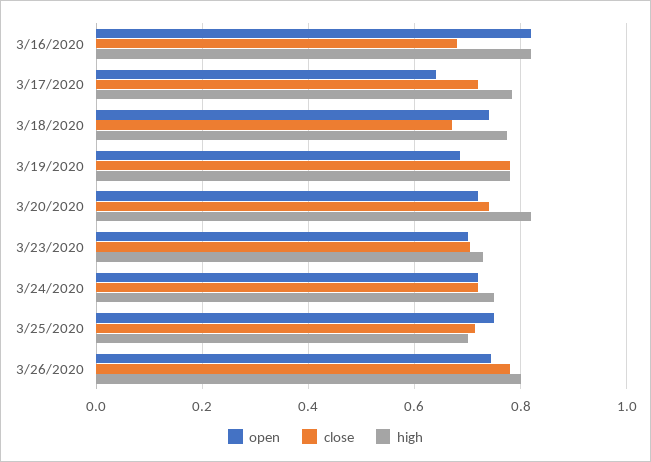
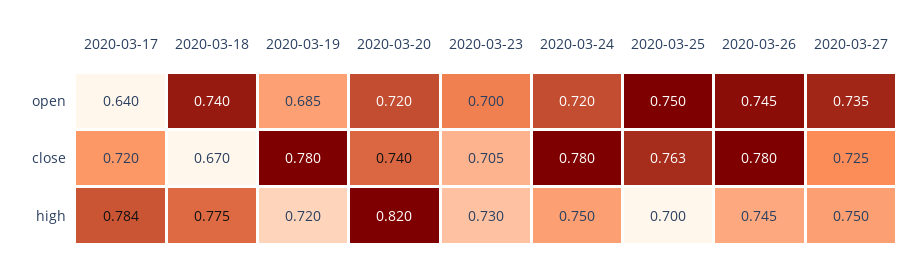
open, 3/16/2020: 0.82 -> none
close, 3/16/2020: 0.68 -> none
high, 3/16/2020: 0.82 -> none
high, 3/19/2020: 0.78 -> 0.72
close, 3/24/2020: 0.72 -> 0.78
close, 3/25/2020: 0.72 -> 0.763
high, 3/26/2020: 0.8 -> 0.745
open, 2020-03-27: none -> 0.735
close, 2020-03-27: none -> 0.725
high, 2020-03-27: none -> 0.75

